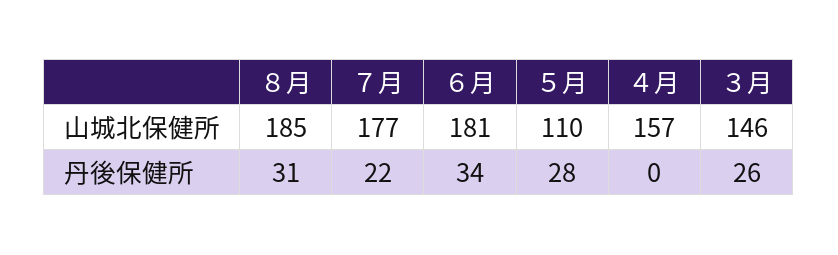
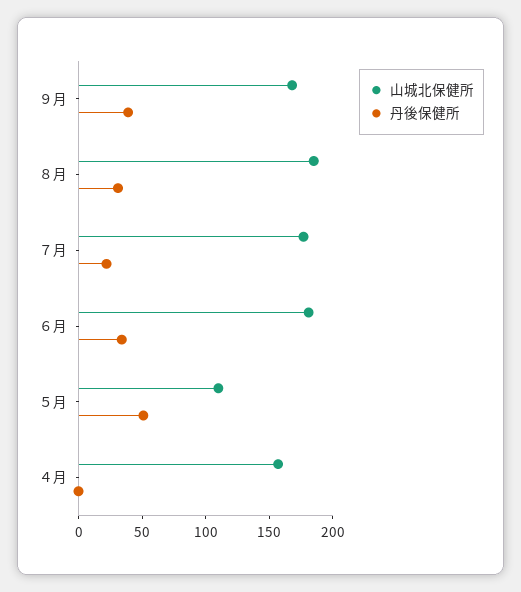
山城北保健所, ３月: 146 -> none
丹後保健所, ５月: 28 -> 50
丹後保健所, ３月: 26 -> none
山城北保健所, ９月: none -> 170
丹後保健所, ９月: none -> 40

